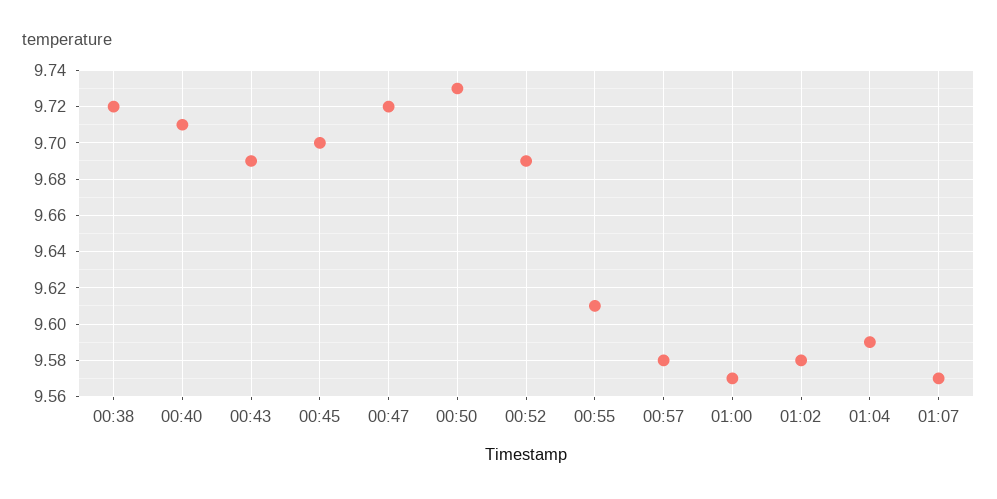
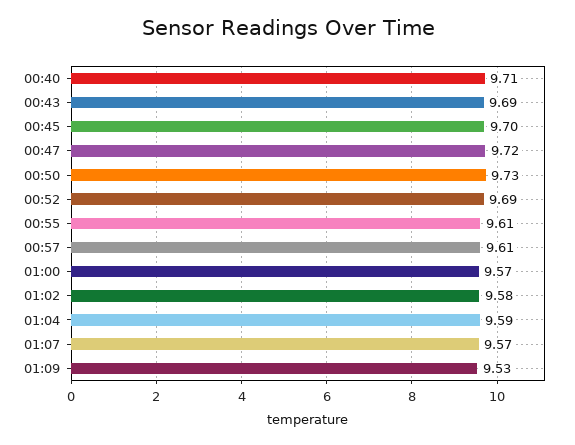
00:38: 9.72 -> none
00:57: 9.58 -> 9.61
01:09: none -> 9.53

